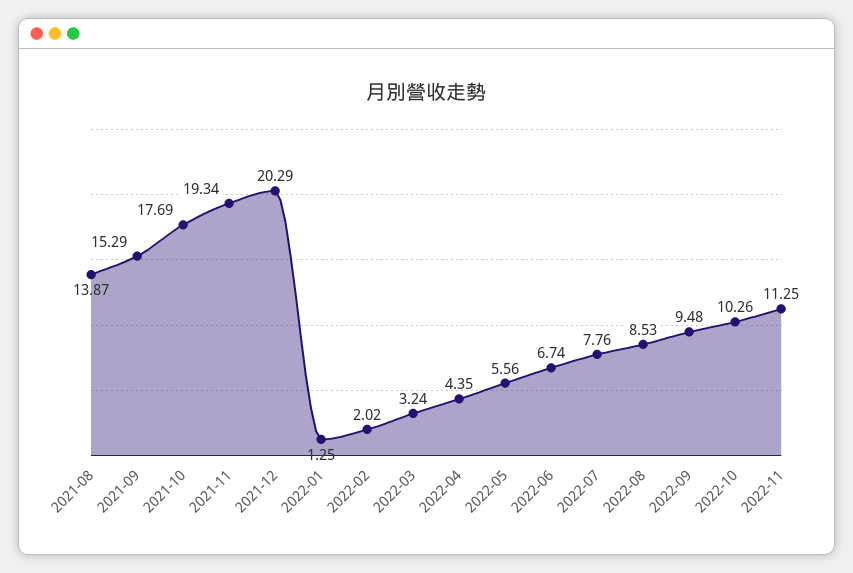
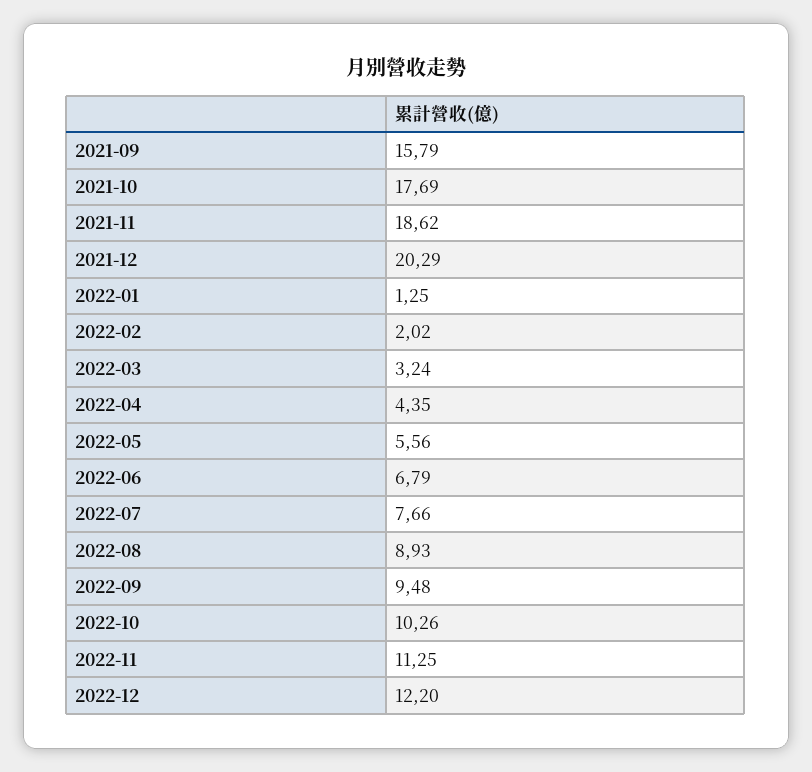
2021-08: 13.87 -> none
2021-09: 15.29 -> 15.79
2021-11: 19.34 -> 18.62
2022-06: 6.74 -> 6.79
2022-07: 7.76 -> 7.66
2022-08: 8.53 -> 8.93
2022-12: none -> 12.2

